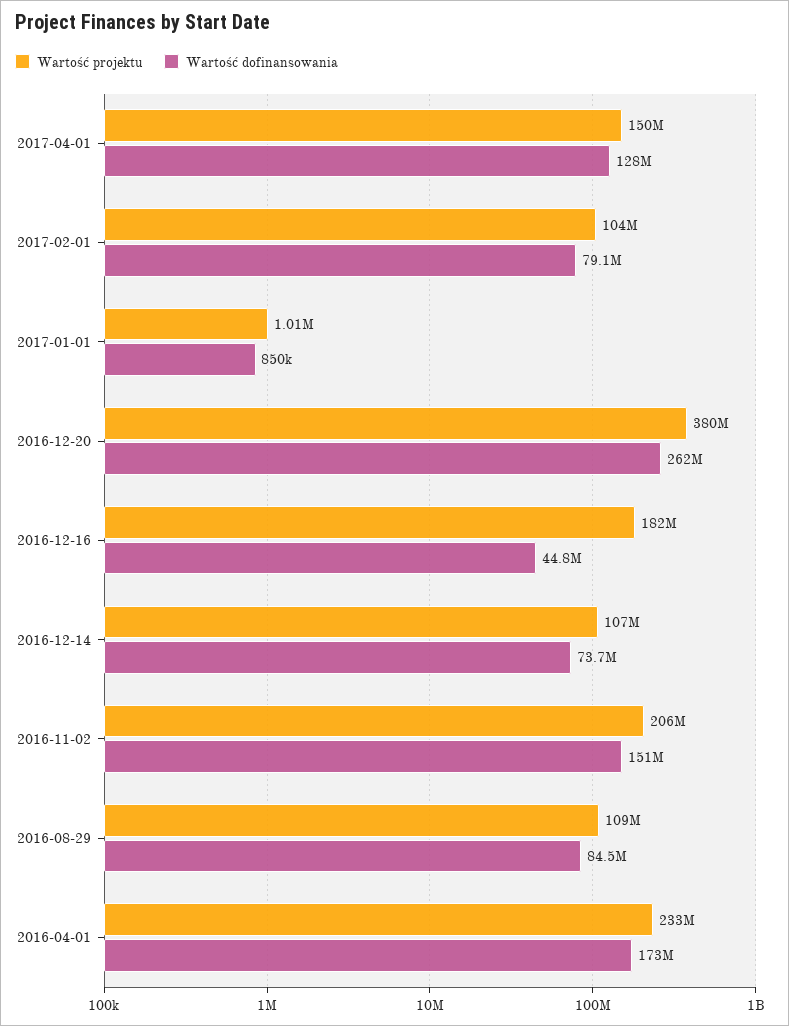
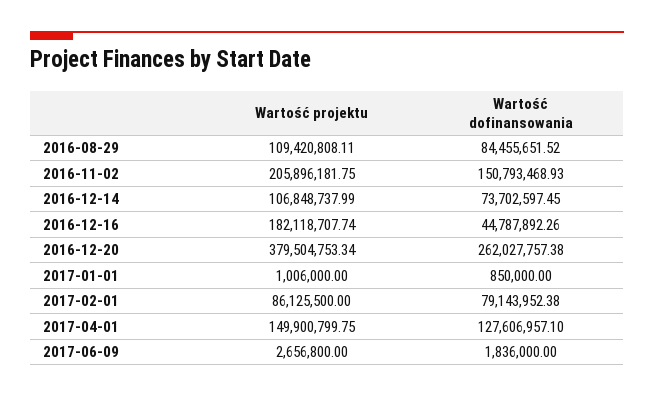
Wartość projektu, 2017-02-01: 104000000 -> 86125500
Wartość projektu, 2016-04-01: 233000000 -> none
Wartość dofinansowania, 2016-04-01: 173000000 -> none
Wartość projektu, 2017-06-09: none -> 2656800
Wartość dofinansowania, 2017-06-09: none -> 1836000

